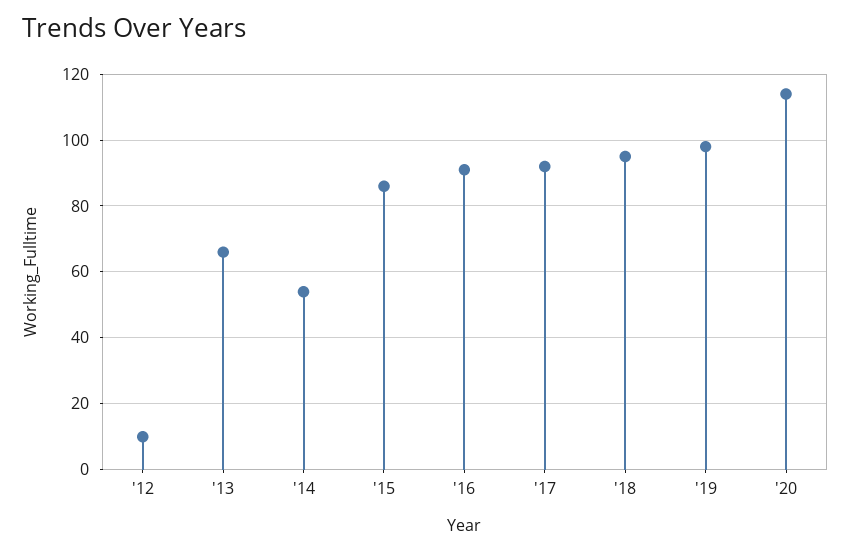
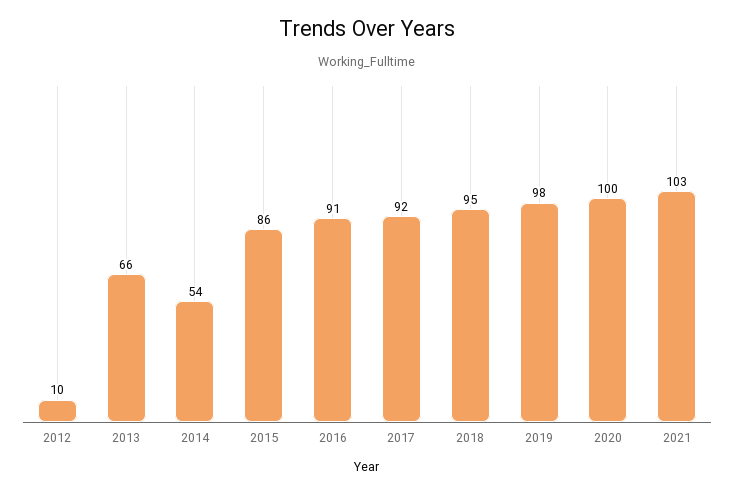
'20: 115 -> 100
2021: none -> 103

